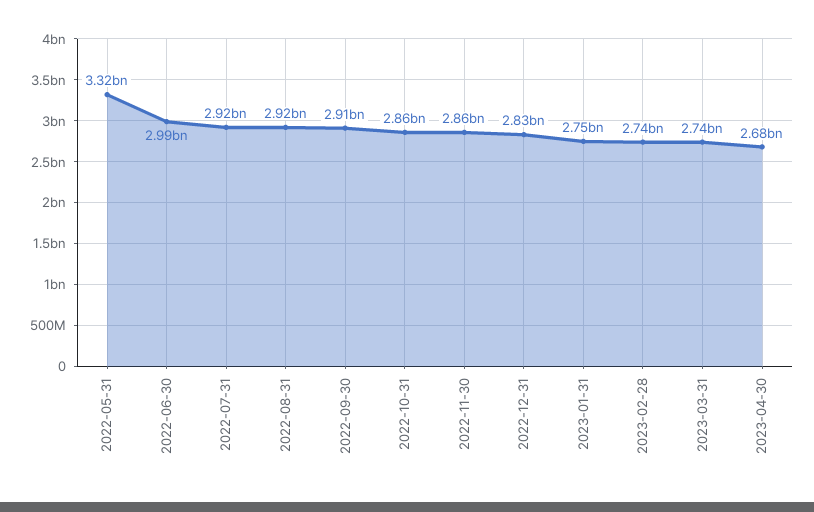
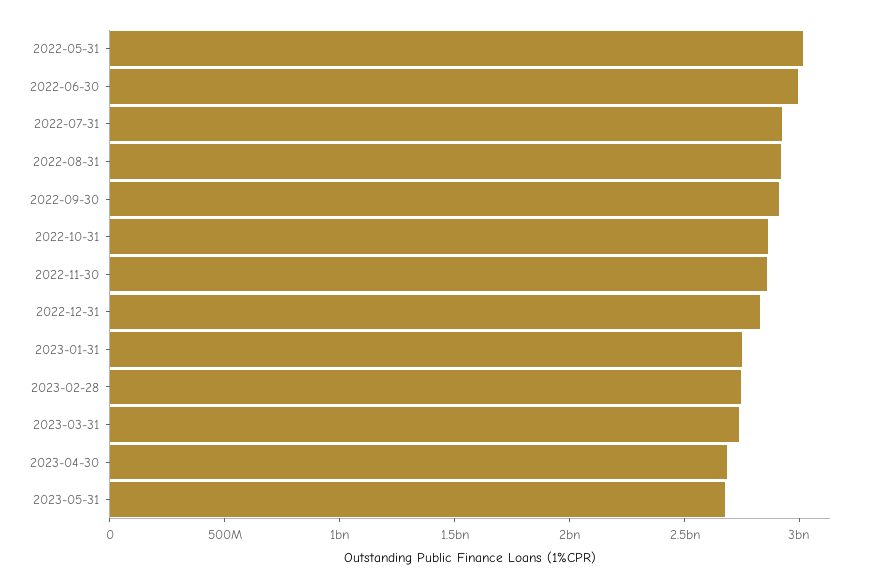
2022-05-31: 3320000000 -> 3000000000
2023-05-31: none -> 2700000000

